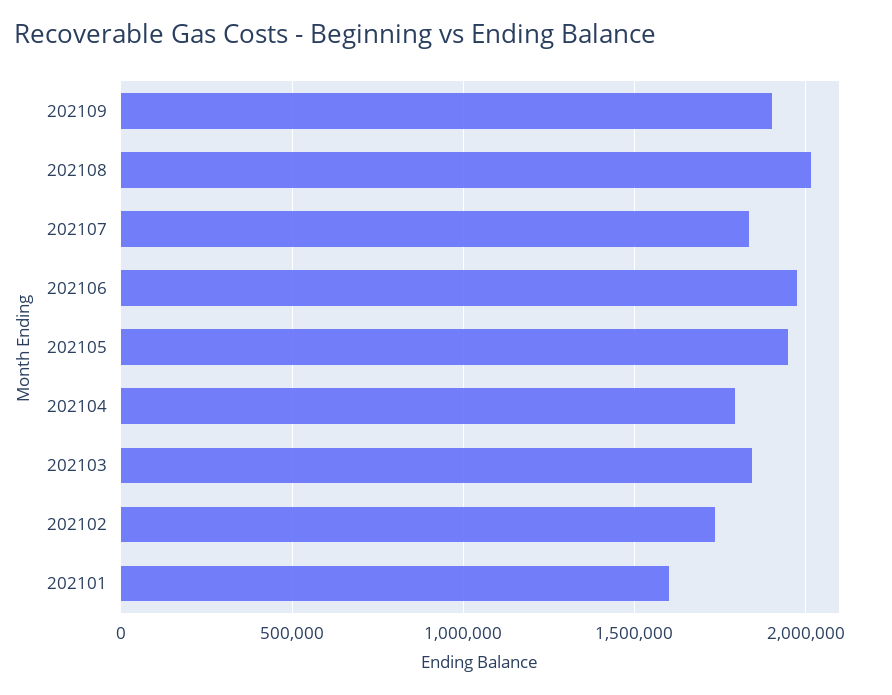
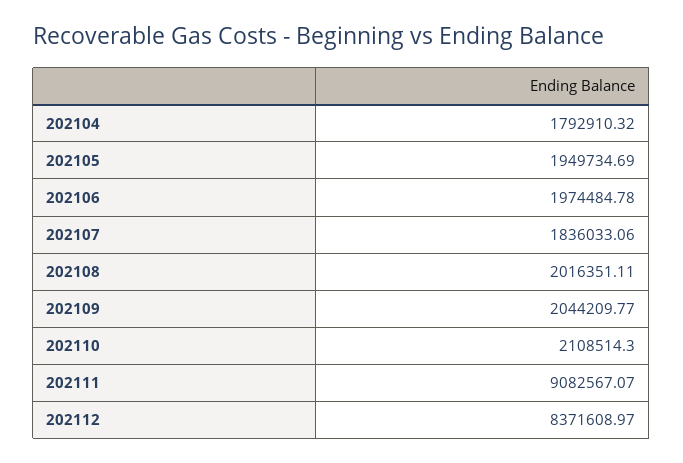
202109: 1900000 -> 2044209.77
202103: 1850000 -> none
202102: 1750000 -> none
202101: 1600000 -> none
202110: none -> 2108514.3
202111: none -> 9082567.07
202112: none -> 8371608.97

